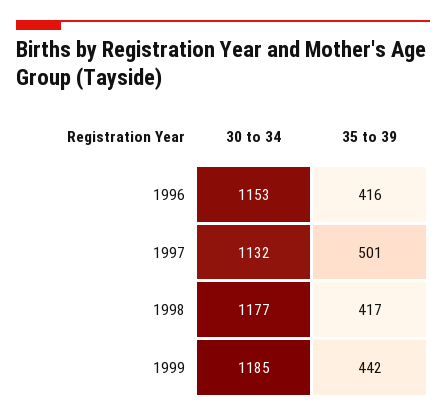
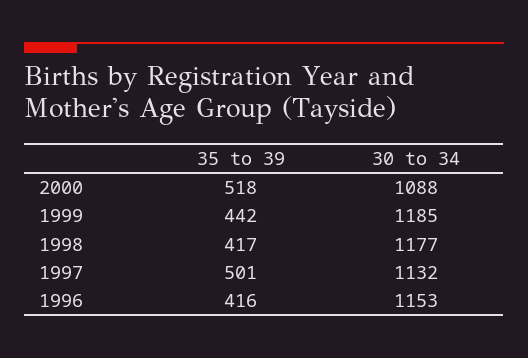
35 to 39, 2000: none -> 518
30 to 34, 2000: none -> 1088

